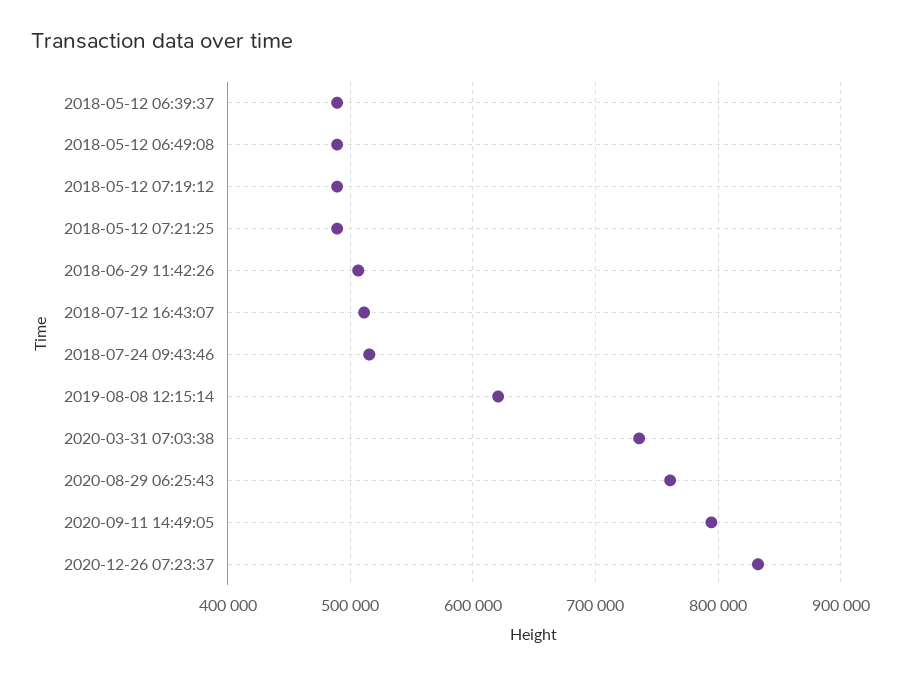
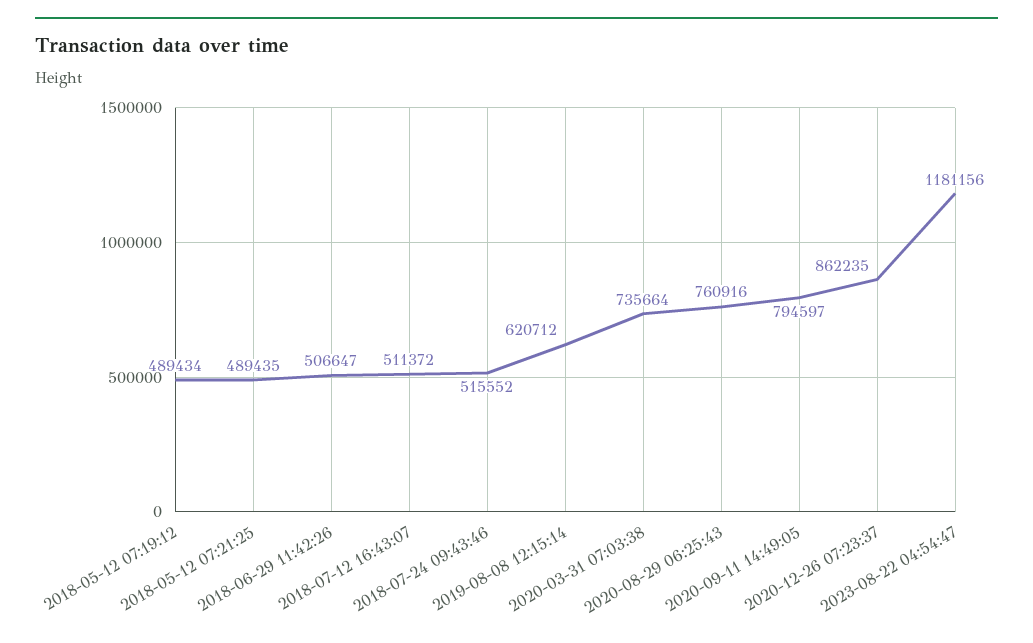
2018-05-12 06:39:37: 490000 -> none
2018-05-12 06:49:08: 490000 -> none
2020-12-26 07:23:37: 830000 -> 862235
2023-08-22 04:54:47: none -> 1181156

